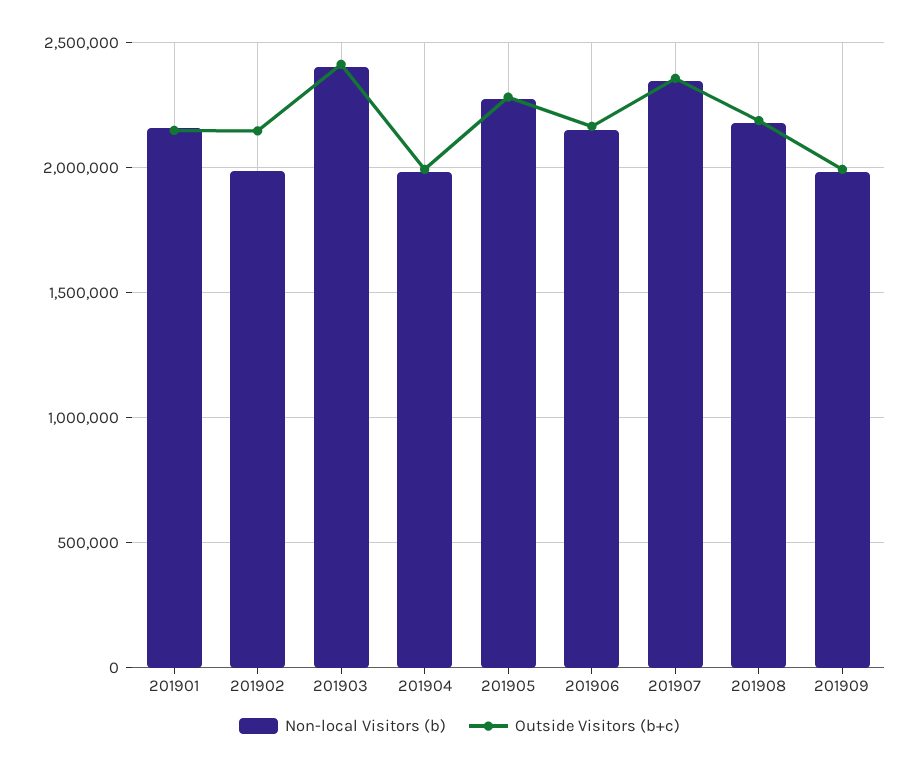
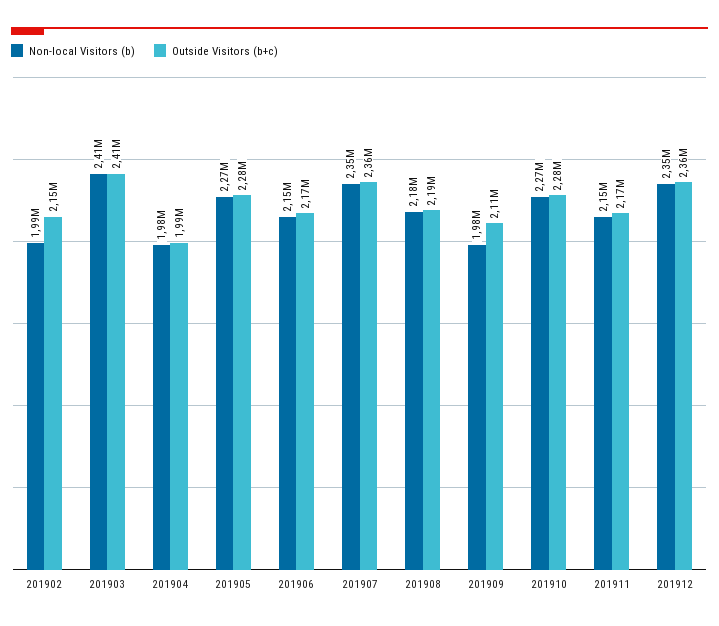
Non-local Visitors (b), 201901: 2150000 -> none
Outside Visitors (b+c), 201901: 2150000 -> none
Outside Visitors (b+c), 201909: 2000000 -> 2110000
Non-local Visitors (b), 201910: none -> 2270000
Outside Visitors (b+c), 201910: none -> 2280000
Non-local Visitors (b), 201911: none -> 2150000
Outside Visitors (b+c), 201911: none -> 2170000
Non-local Visitors (b), 201912: none -> 2350000
Outside Visitors (b+c), 201912: none -> 2360000

